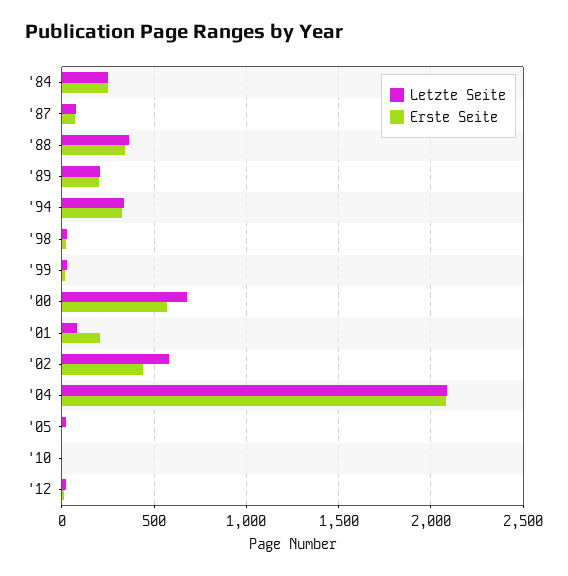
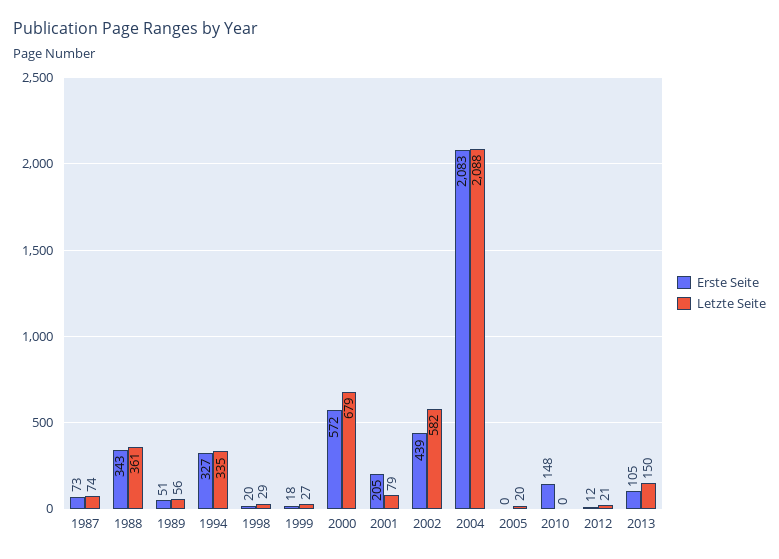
Letzte Seite, '84: 250 -> none
Erste Seite, '84: 250 -> none
Letzte Seite, '89: 200 -> 56
Erste Seite, '89: 200 -> 51
Erste Seite, '10: 0 -> 148
Erste Seite, 2013: none -> 105
Letzte Seite, 2013: none -> 150

